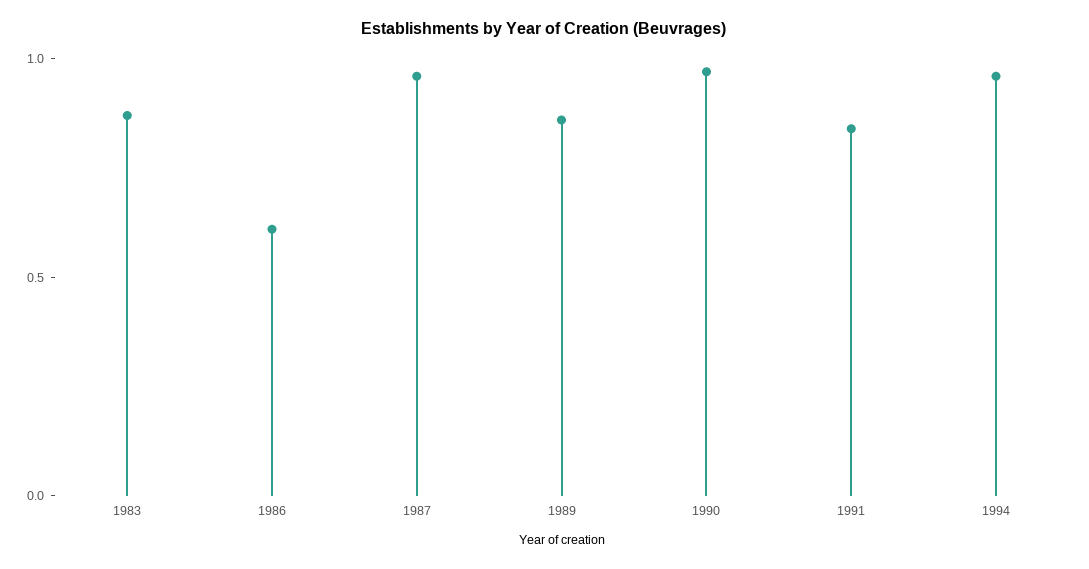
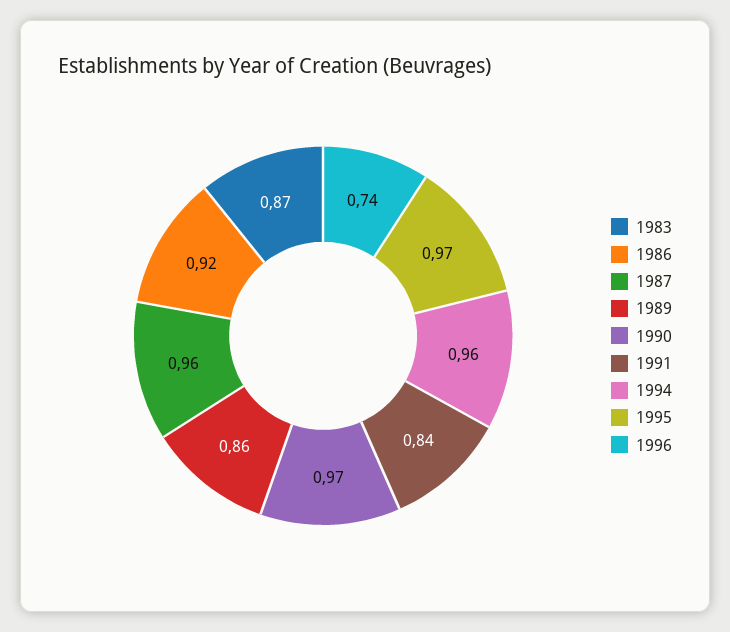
1986: 0.6 -> 0.92
1995: none -> 0.97
1996: none -> 0.74

